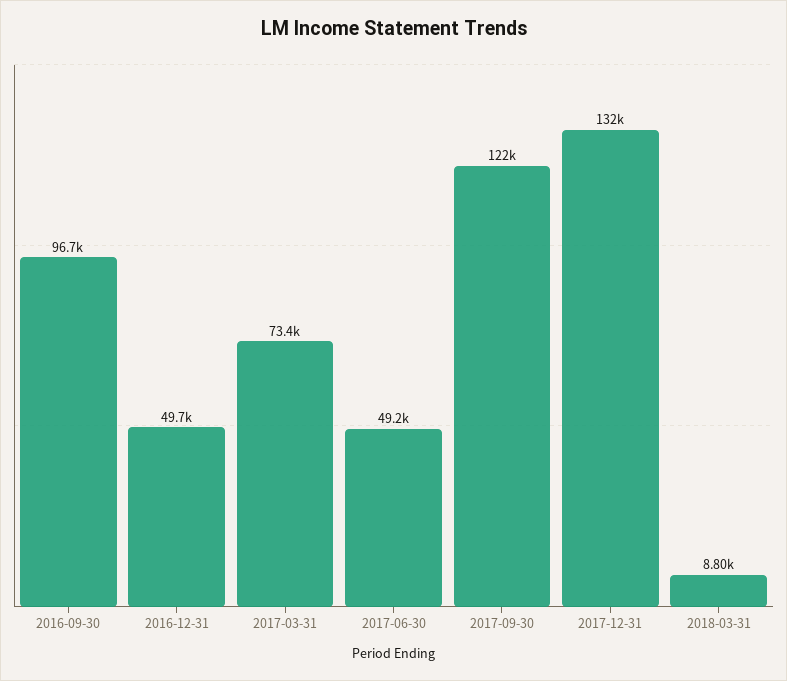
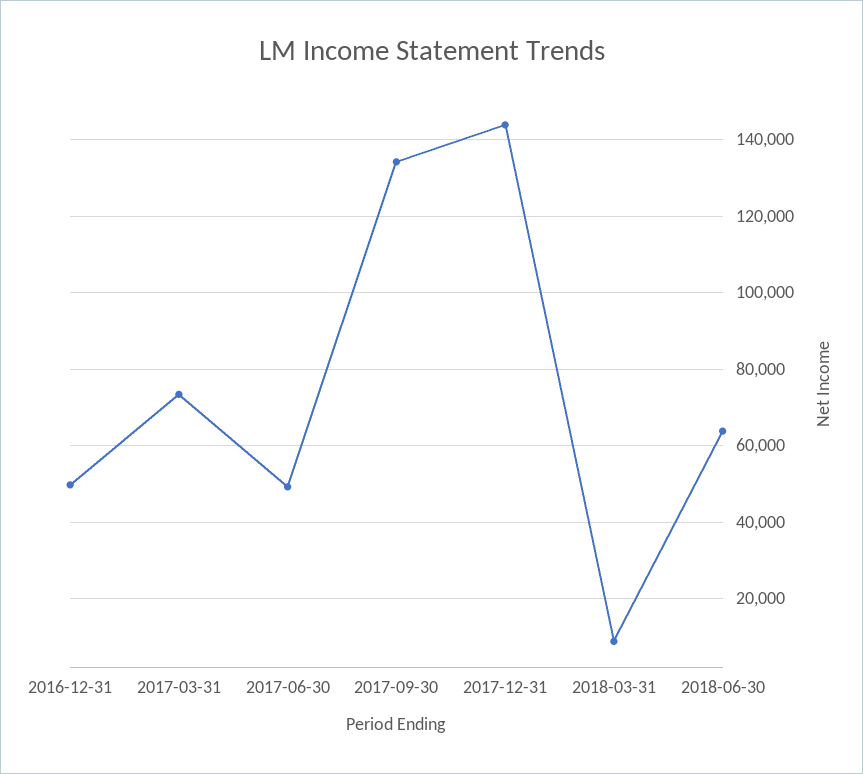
2016-09-30: 96700 -> none
2017-09-30: 122000 -> 134000
2017-12-31: 132000 -> 144000
2018-06-30: none -> 64000

